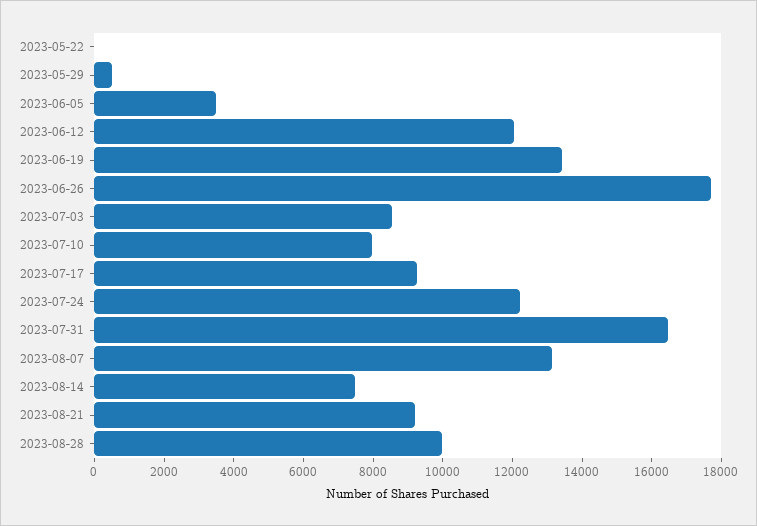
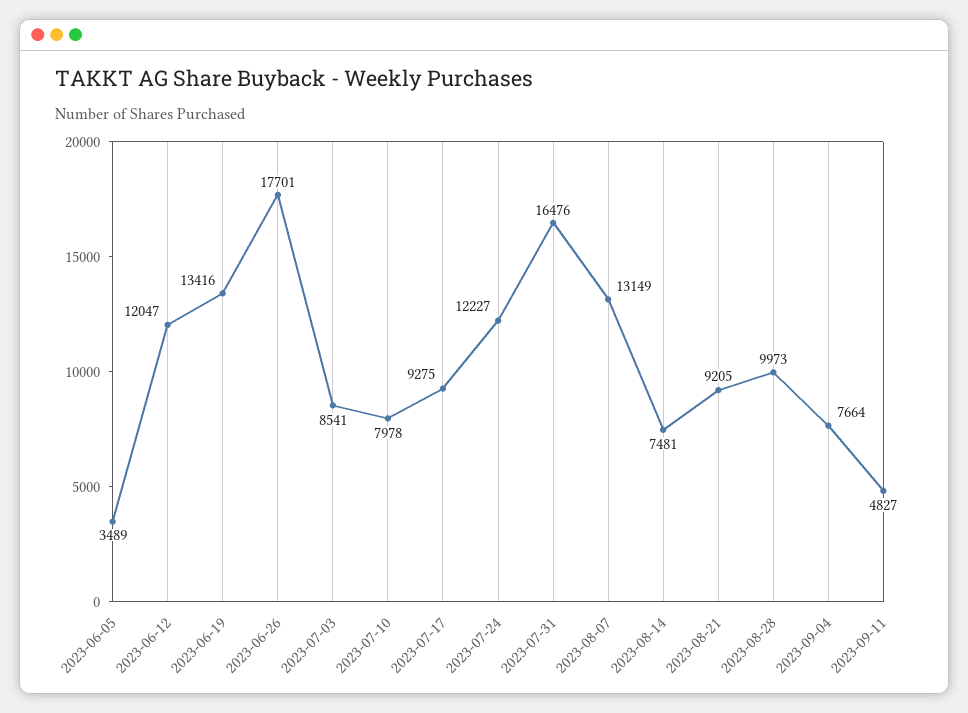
2023-05-22: 0 -> none
2023-05-29: 500 -> none
2023-09-04: none -> 7664
2023-09-11: none -> 4827

